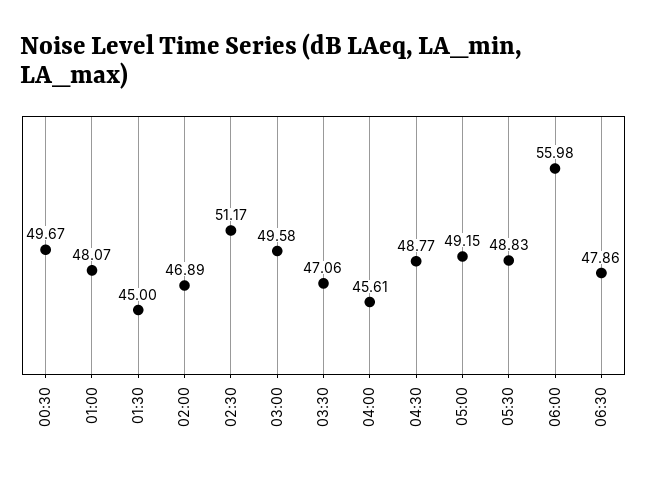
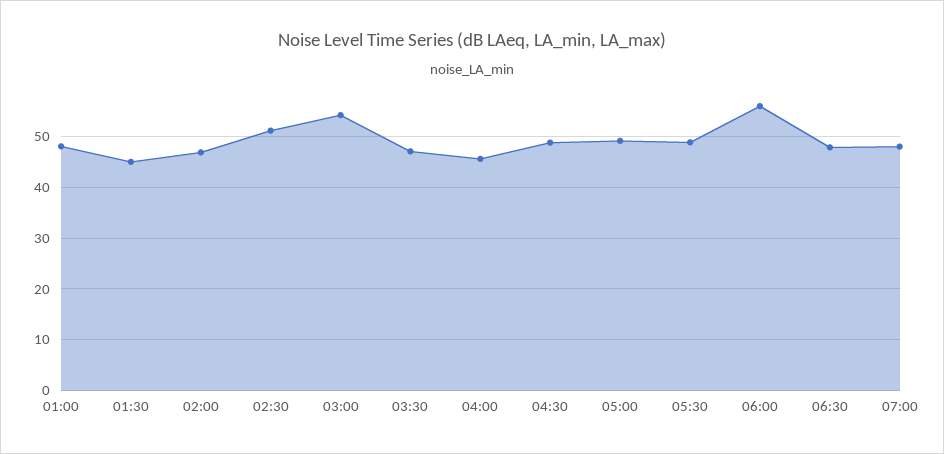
00:30: 49.67 -> none
03:00: 49.58 -> 54
07:00: none -> 48

